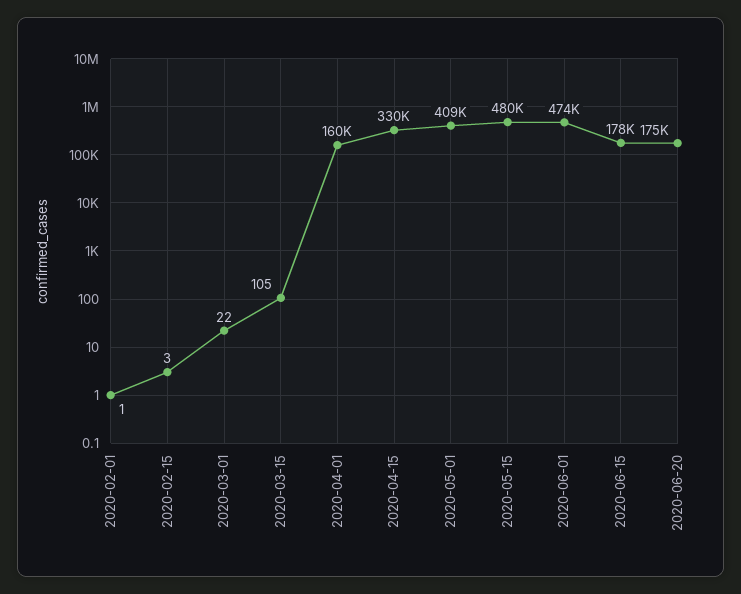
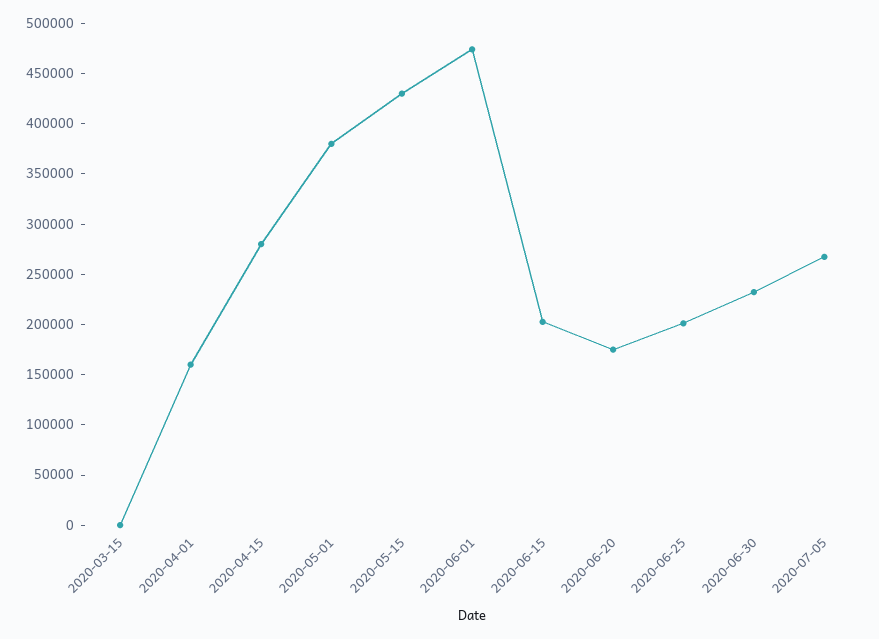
2020-02-01: 1 -> none
2020-02-15: 3 -> none
2020-03-01: 22 -> none
2020-04-15: 330000 -> 280000
2020-05-01: 409000 -> 380000
2020-05-15: 480000 -> 430000
2020-06-15: 178000 -> 200000
2020-06-25: none -> 200000
2020-06-30: none -> 230000
2020-07-05: none -> 270000

